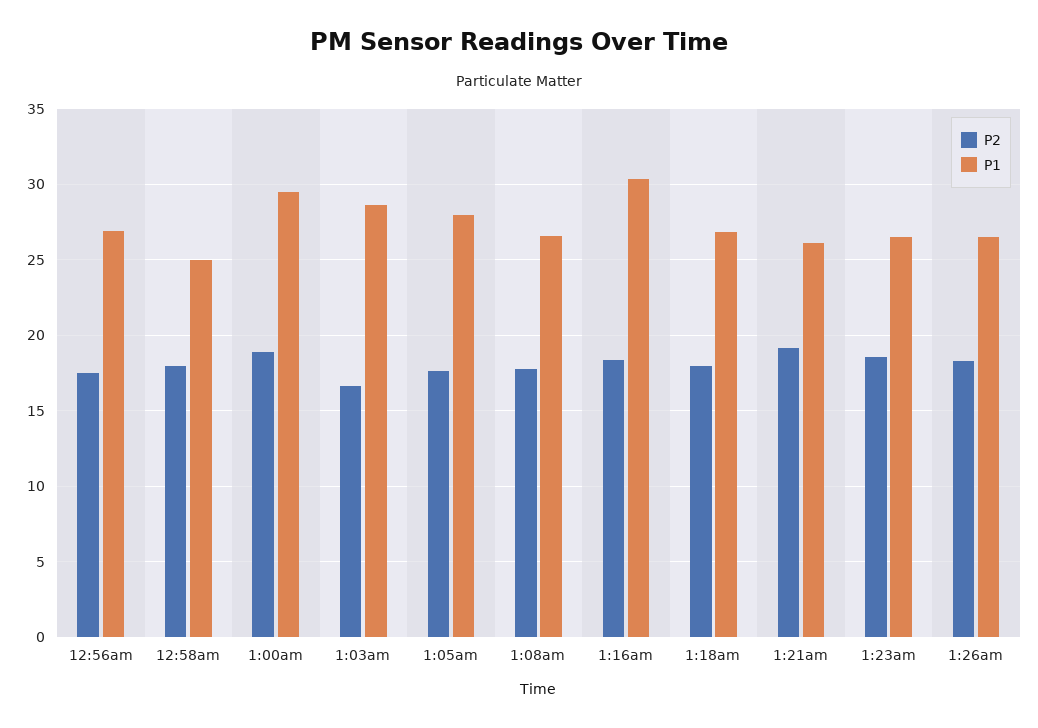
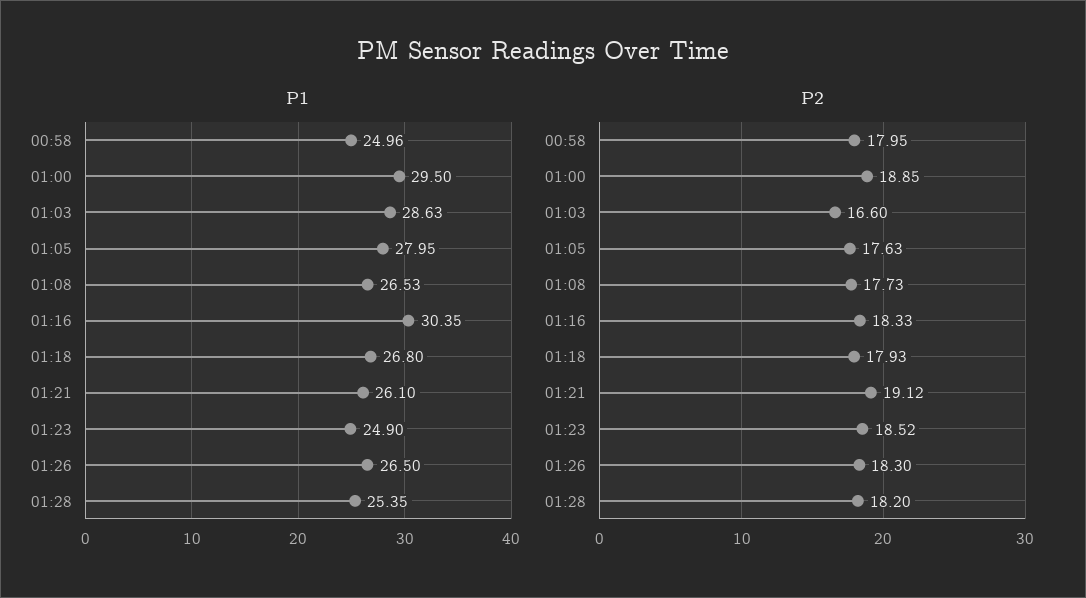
P2, 12:56am: 17.5 -> none
P1, 12:56am: 27 -> none
P1, 1:23am: 26.5 -> 24.9
P1, 01:28: none -> 25.35
P2, 01:28: none -> 18.2

